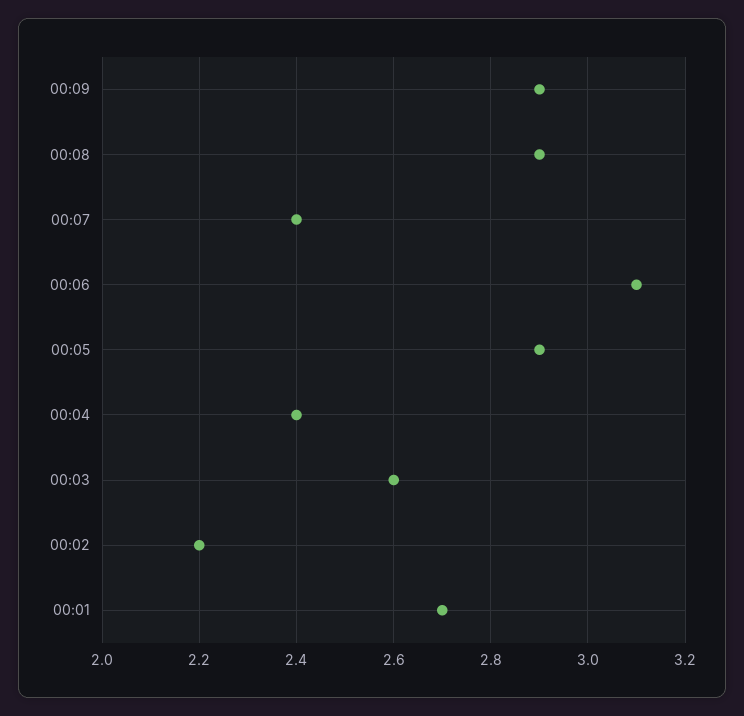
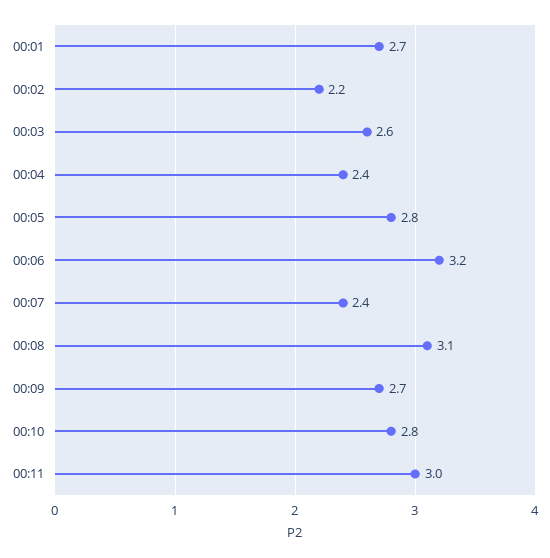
00:09: 2.9 -> 2.7
00:08: 2.9 -> 3.1
00:06: 3.1 -> 3.2
00:05: 2.9 -> 2.8
00:10: none -> 2.8
00:11: none -> 3

